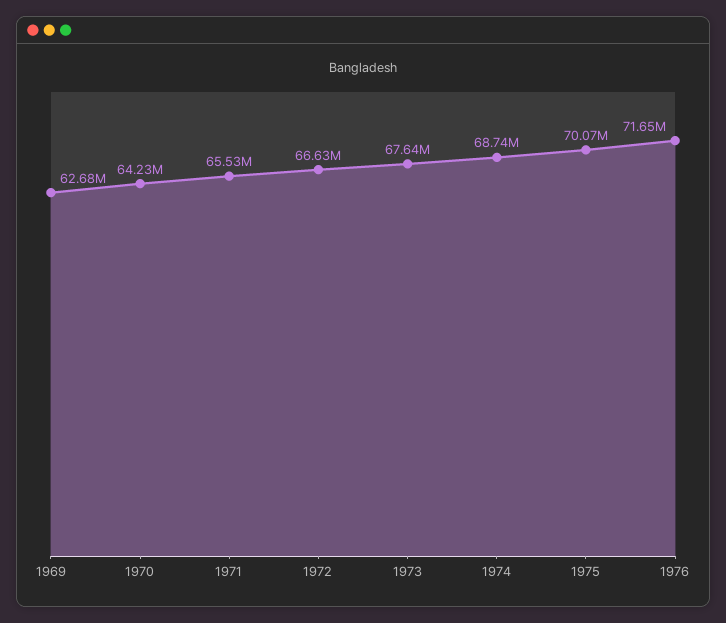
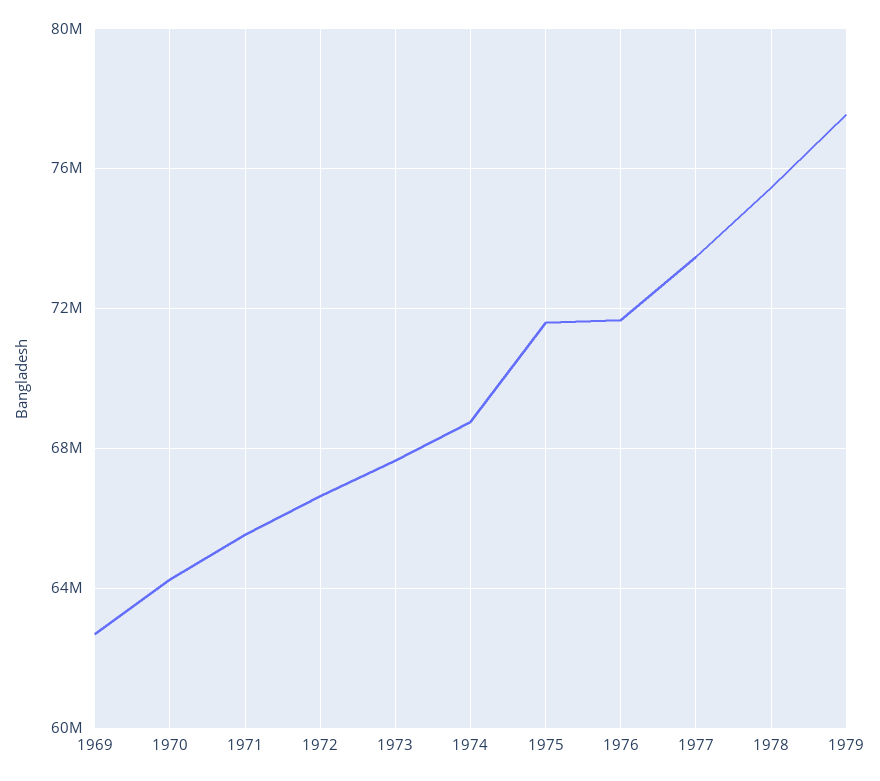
1975: 70070000 -> 71500000
1977: none -> 73500000
1978: none -> 75500000
1979: none -> 77500000

